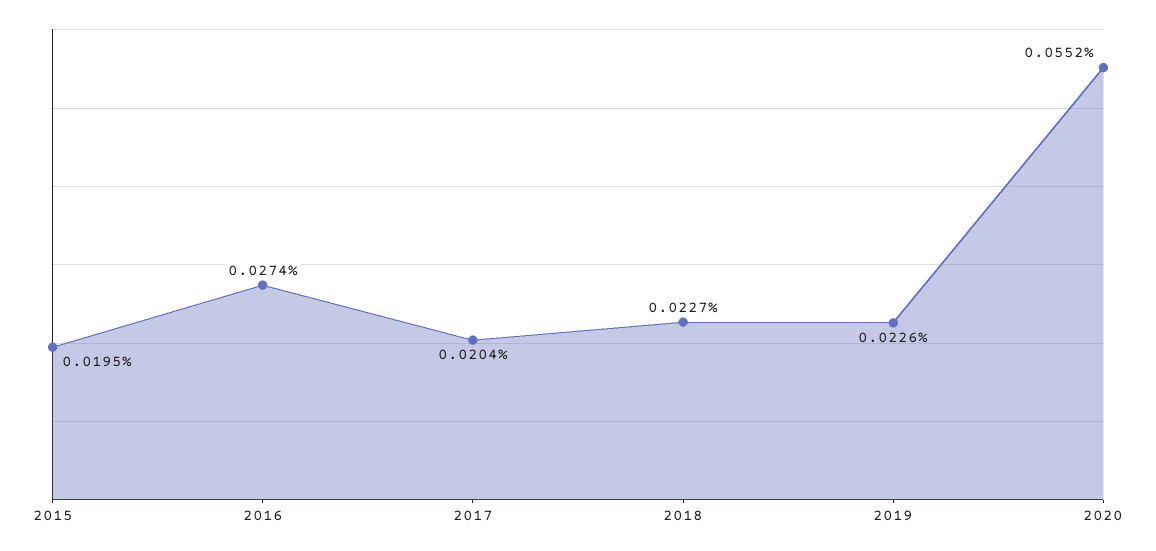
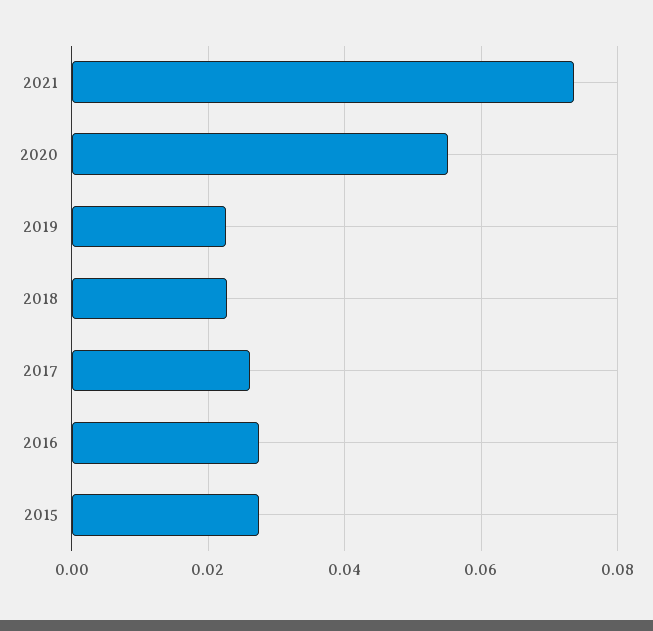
2015: 0.0195 -> 0.028
2017: 0.0204 -> 0.026
2021: none -> 0.074

